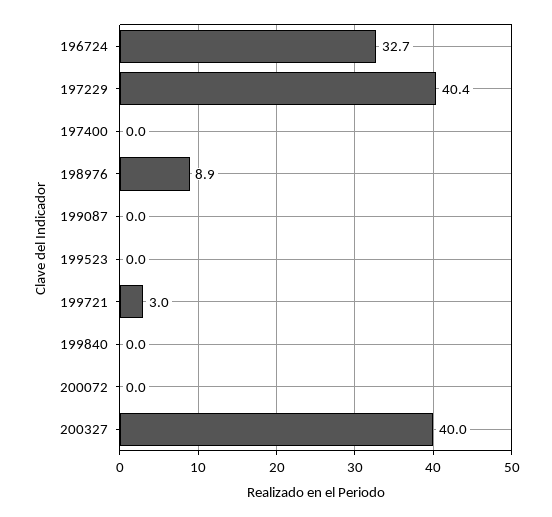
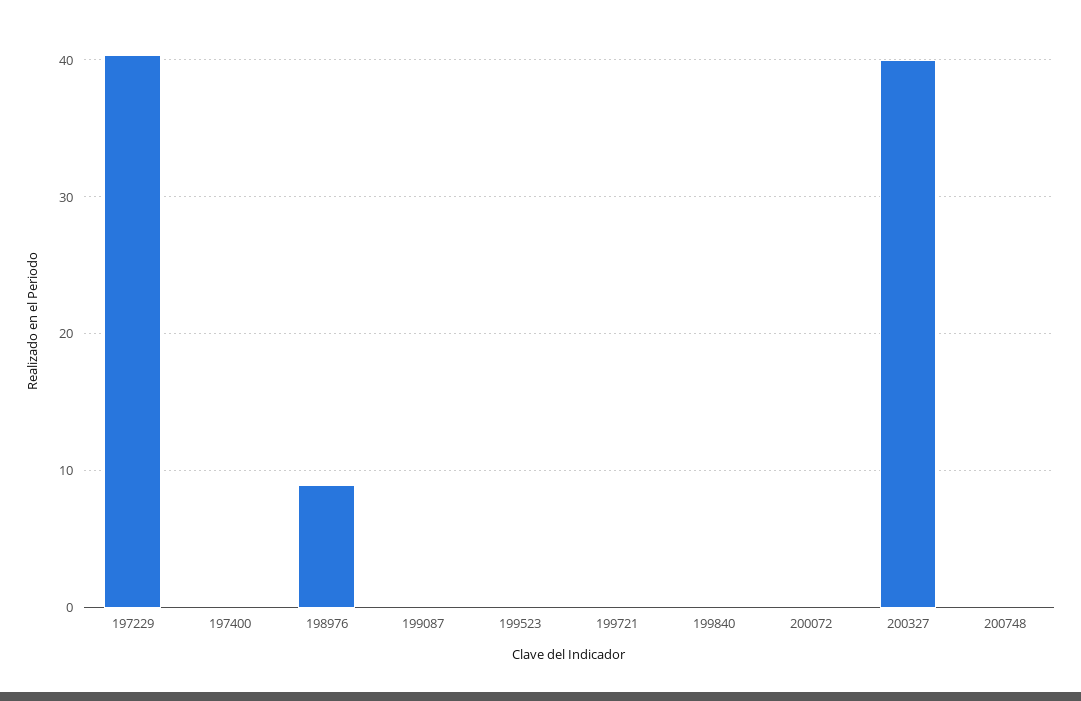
196724: 32.7 -> none
199721: 3 -> 0
200748: none -> 0

